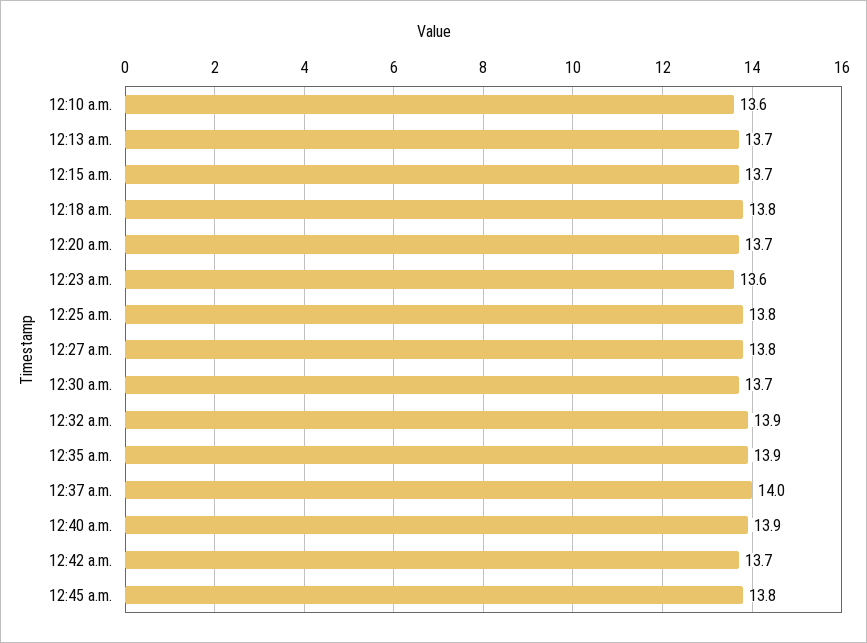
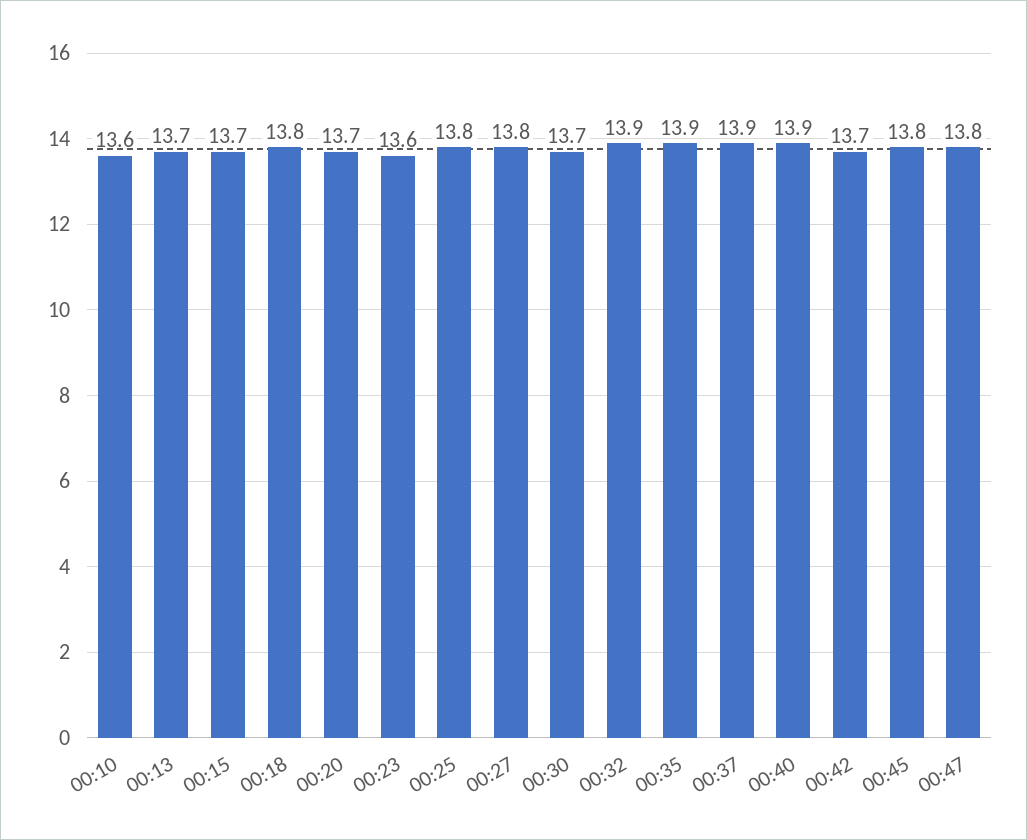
12:37 a.m.: 14 -> 13.9
00:47: none -> 13.8

